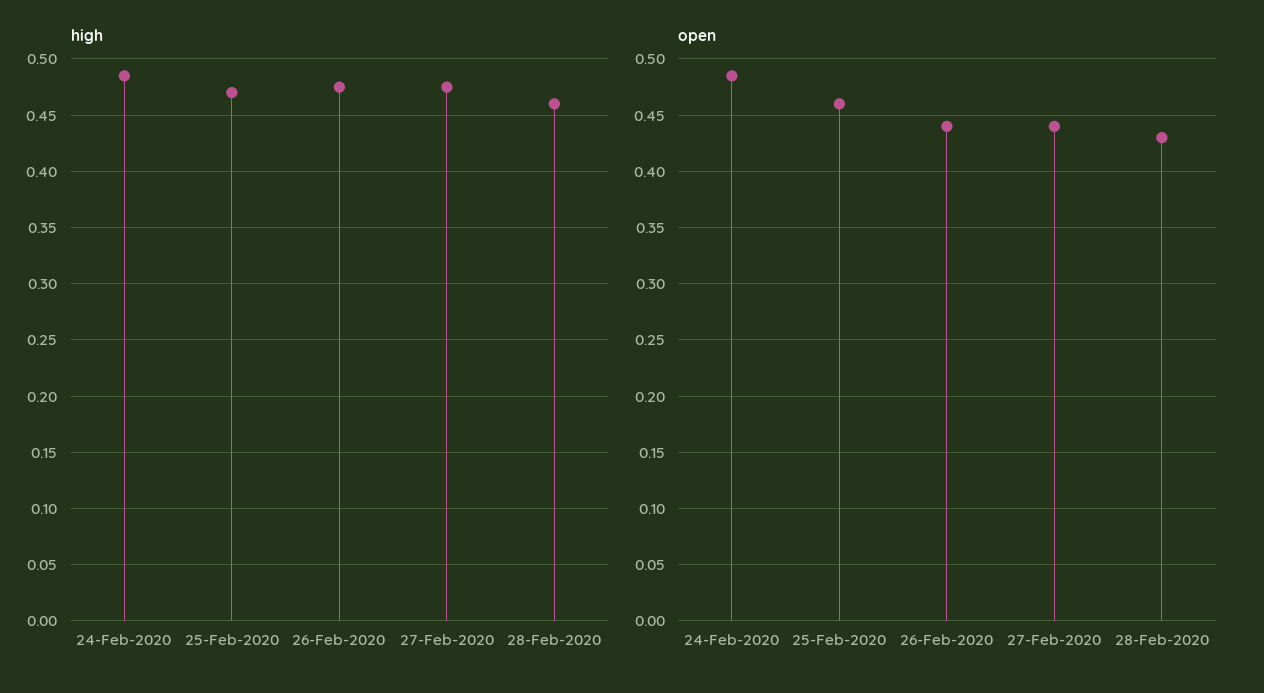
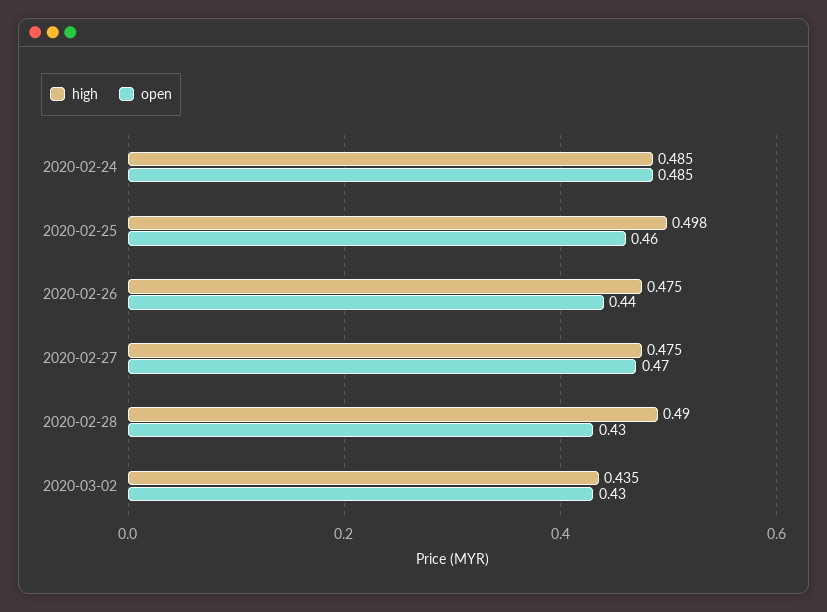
high, 25-Feb-2020: 0.47 -> 0.498
high, 28-Feb-2020: 0.46 -> 0.49
open, 27-Feb-2020: 0.44 -> 0.47
high, 2020-03-02: none -> 0.435
open, 2020-03-02: none -> 0.43

